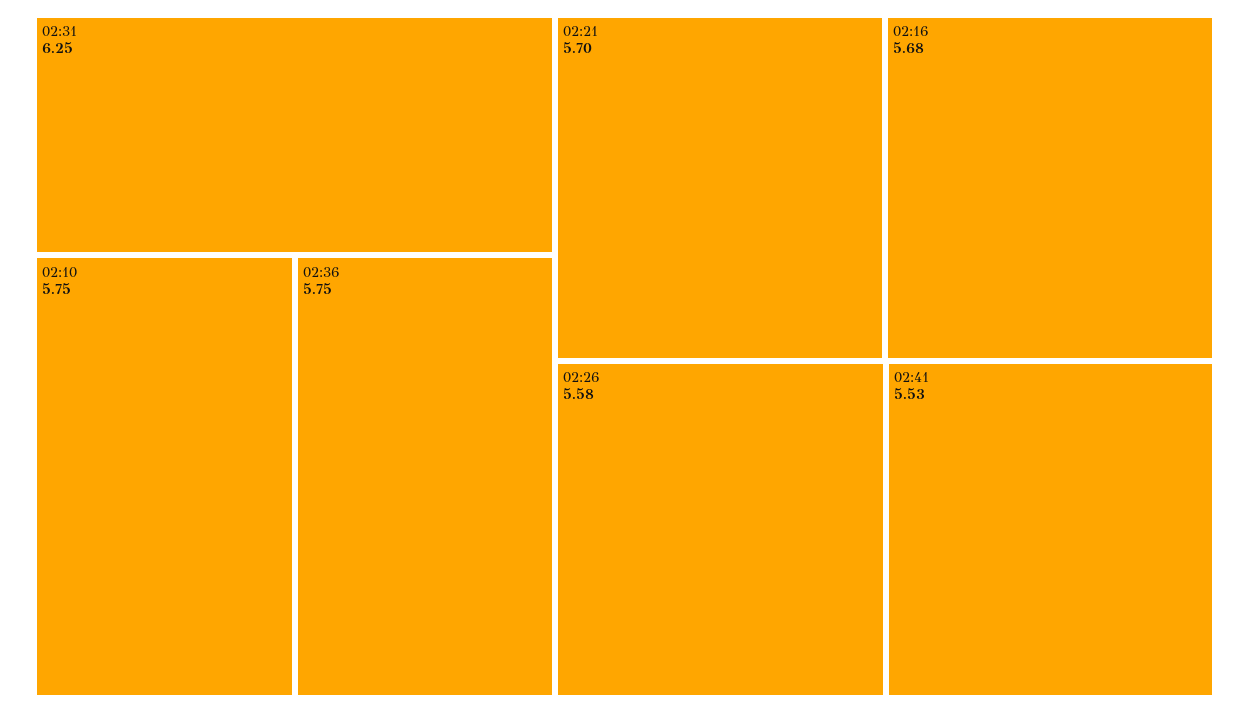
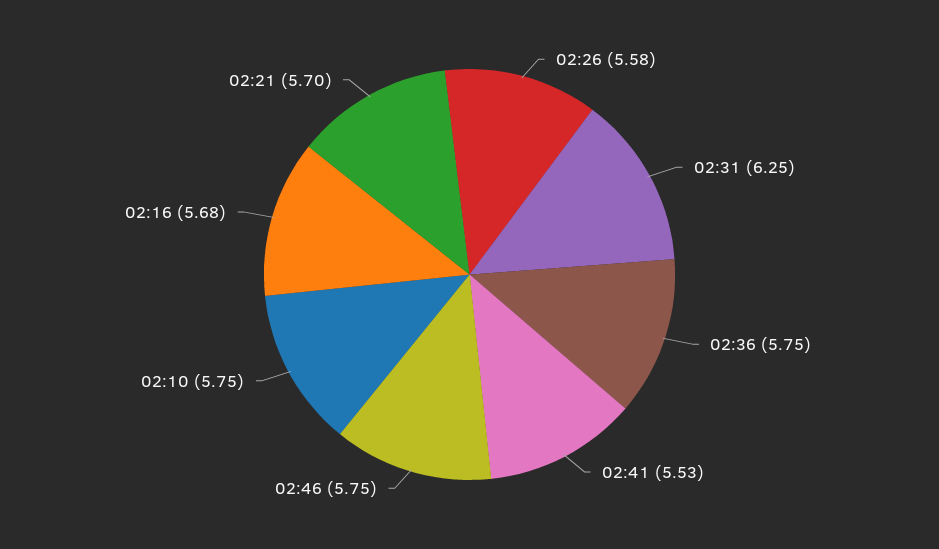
02:46: none -> 5.75

